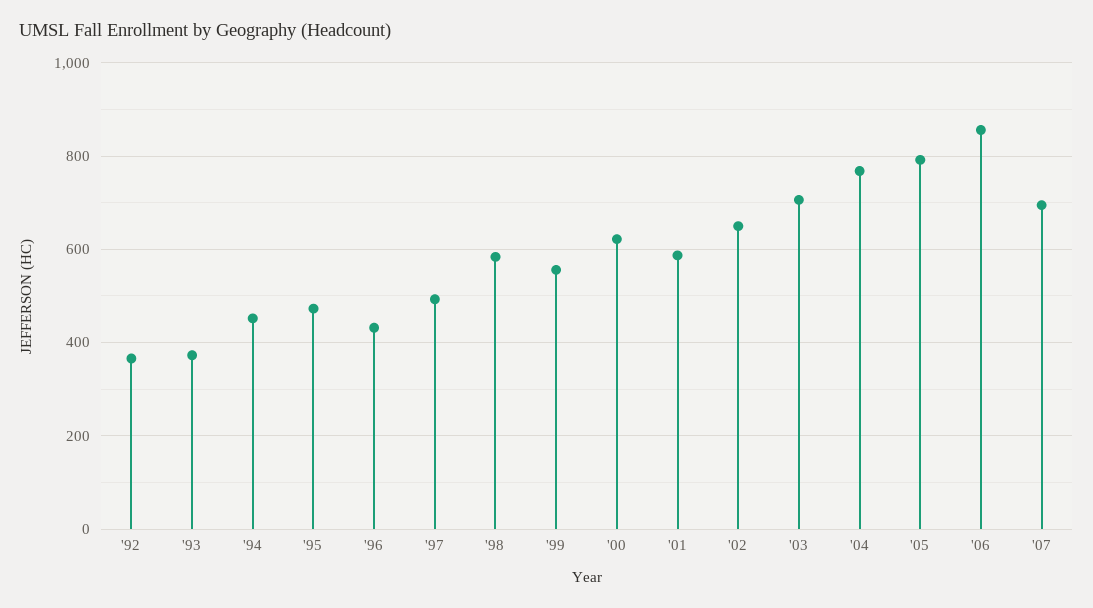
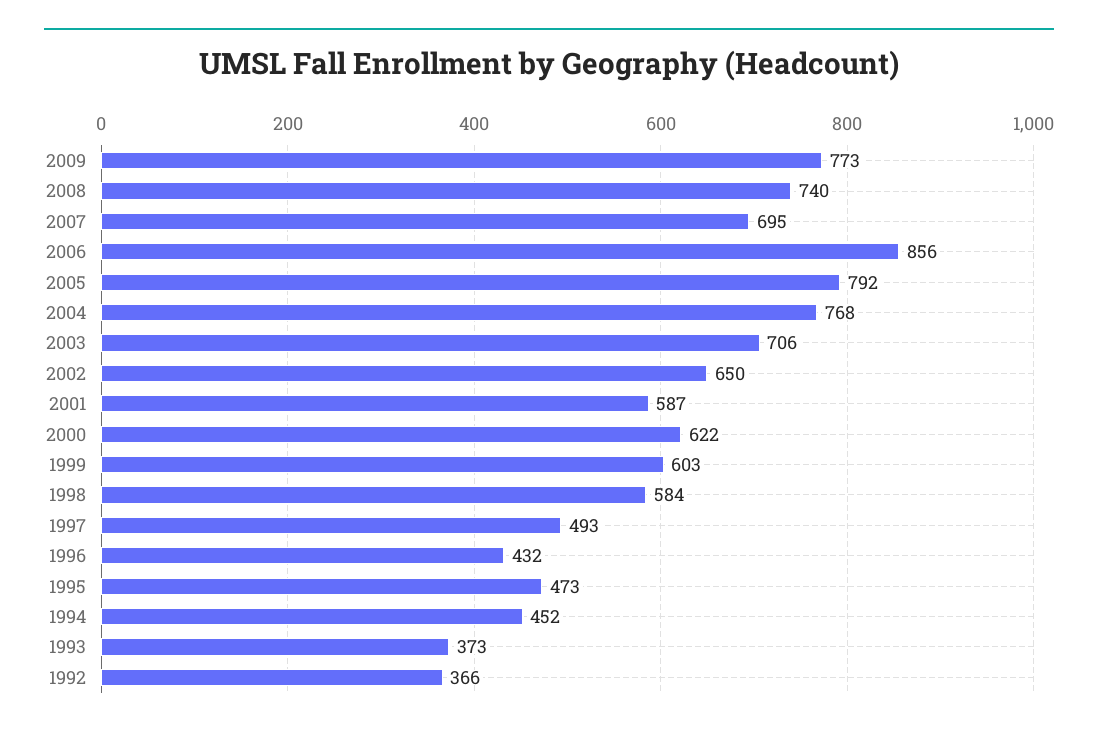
'99: 560 -> 603
2009: none -> 773
2008: none -> 740

